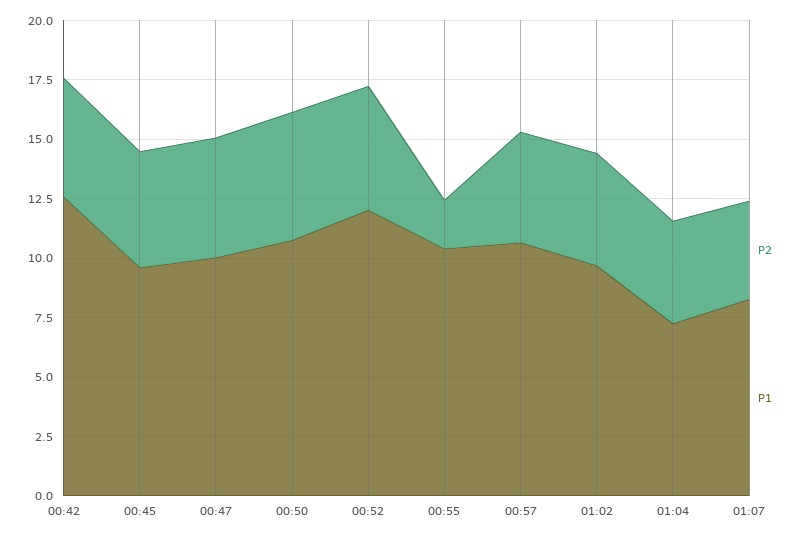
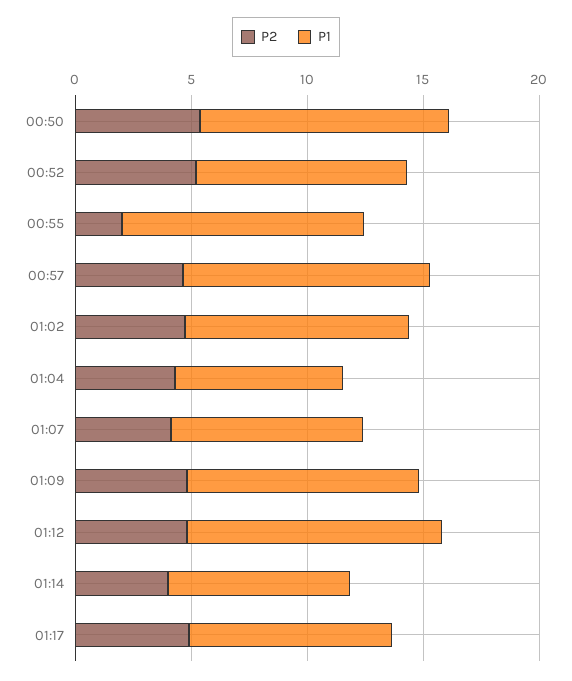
P2, 00:42: 5 -> none
P1, 00:42: 12.5 -> none
P2, 00:45: 5 -> none
P1, 00:45: 9.5 -> none
P2, 00:47: 5 -> none
P1, 00:47: 10 -> none
P1, 00:52: 12 -> 9
P2, 01:09: none -> 5
P1, 01:09: none -> 10
P2, 01:12: none -> 5
P1, 01:12: none -> 11
P2, 01:14: none -> 4
P1, 01:14: none -> 8
P2, 01:17: none -> 5
P1, 01:17: none -> 9

